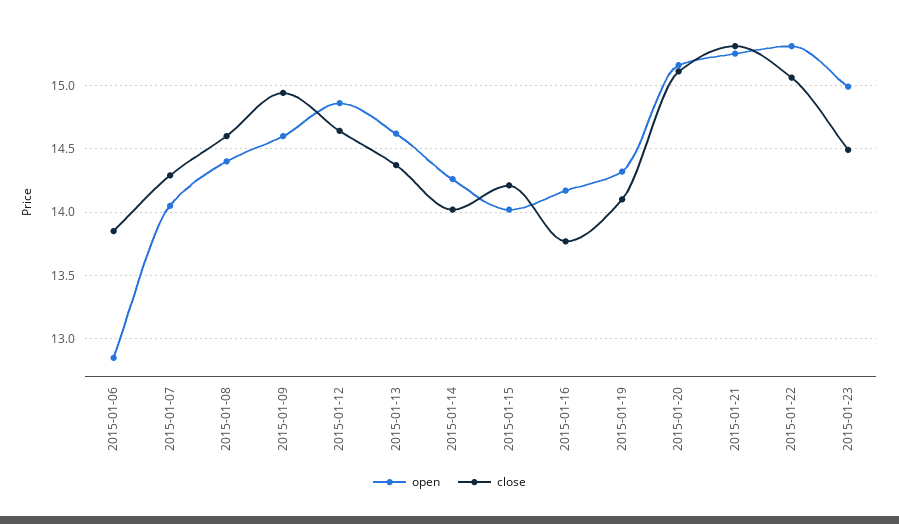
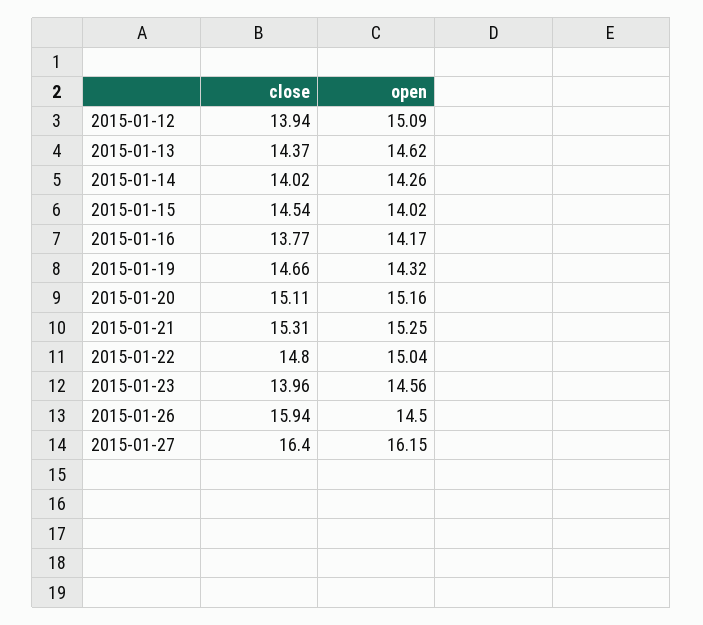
open, 2015-01-06: 12.85 -> none
close, 2015-01-06: 13.85 -> none
open, 2015-01-07: 14.05 -> none
close, 2015-01-07: 14.3 -> none
open, 2015-01-08: 14.4 -> none
close, 2015-01-08: 14.6 -> none
open, 2015-01-09: 14.6 -> none
close, 2015-01-09: 14.95 -> none
open, 2015-01-12: 14.85 -> 15.09
close, 2015-01-12: 14.65 -> 13.94
close, 2015-01-15: 14.2 -> 14.54
close, 2015-01-19: 14.1 -> 14.66
open, 2015-01-22: 15.3 -> 15.04
close, 2015-01-22: 15.05 -> 14.8
open, 2015-01-23: 15 -> 14.56
close, 2015-01-23: 14.5 -> 13.96
close, 2015-01-26: none -> 15.94
open, 2015-01-26: none -> 14.5
close, 2015-01-27: none -> 16.4
open, 2015-01-27: none -> 16.15

